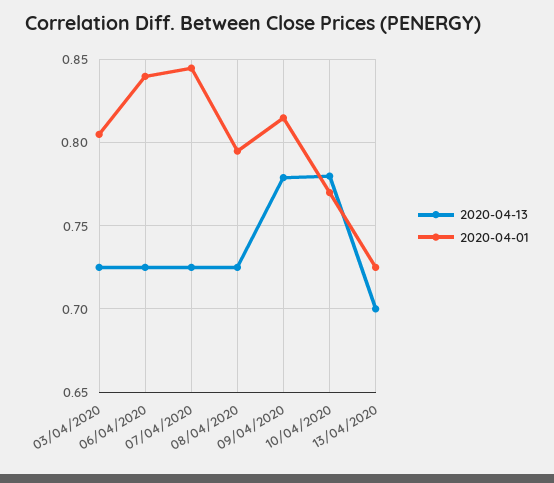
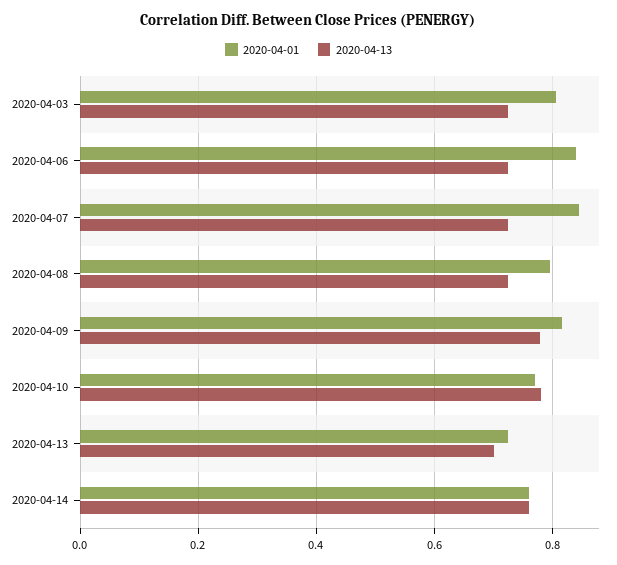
2020-04-01, 2020-04-14: none -> 0.76
2020-04-13, 2020-04-14: none -> 0.76

